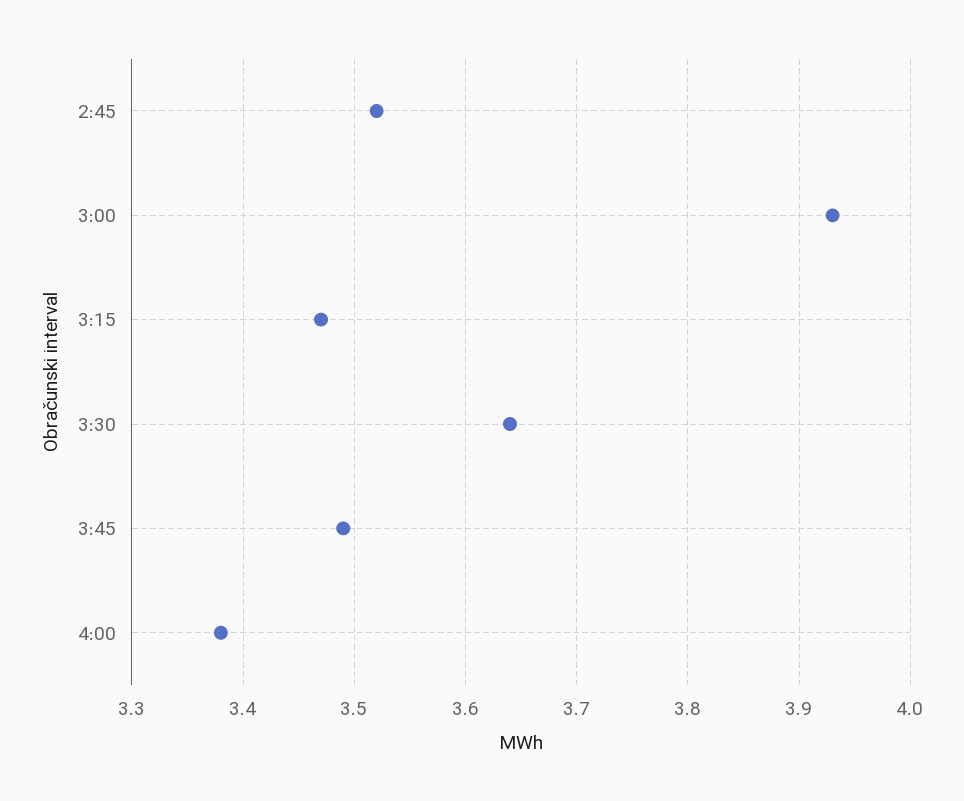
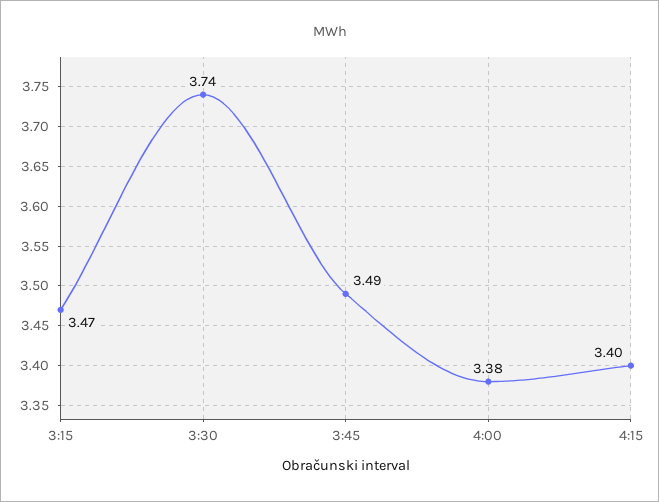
2:45: 3.52 -> none
3:00: 3.93 -> none
3:30: 3.64 -> 3.74
4:15: none -> 3.4

